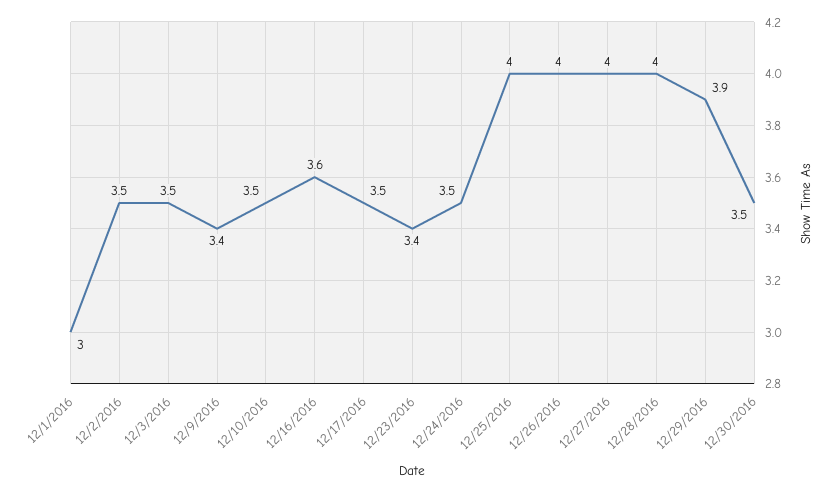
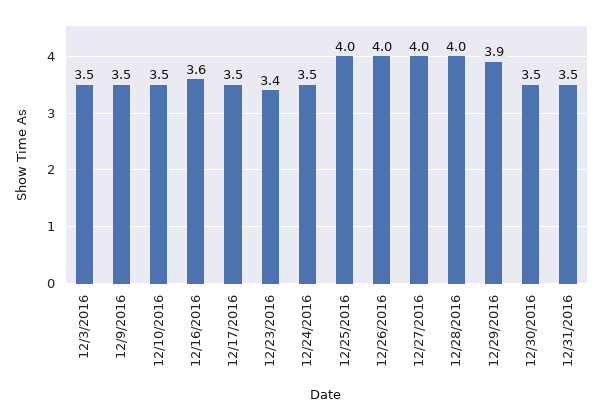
12/1/2016: 3 -> none
12/2/2016: 3.5 -> none
12/9/2016: 3.4 -> 3.5
12/31/2016: none -> 3.5

